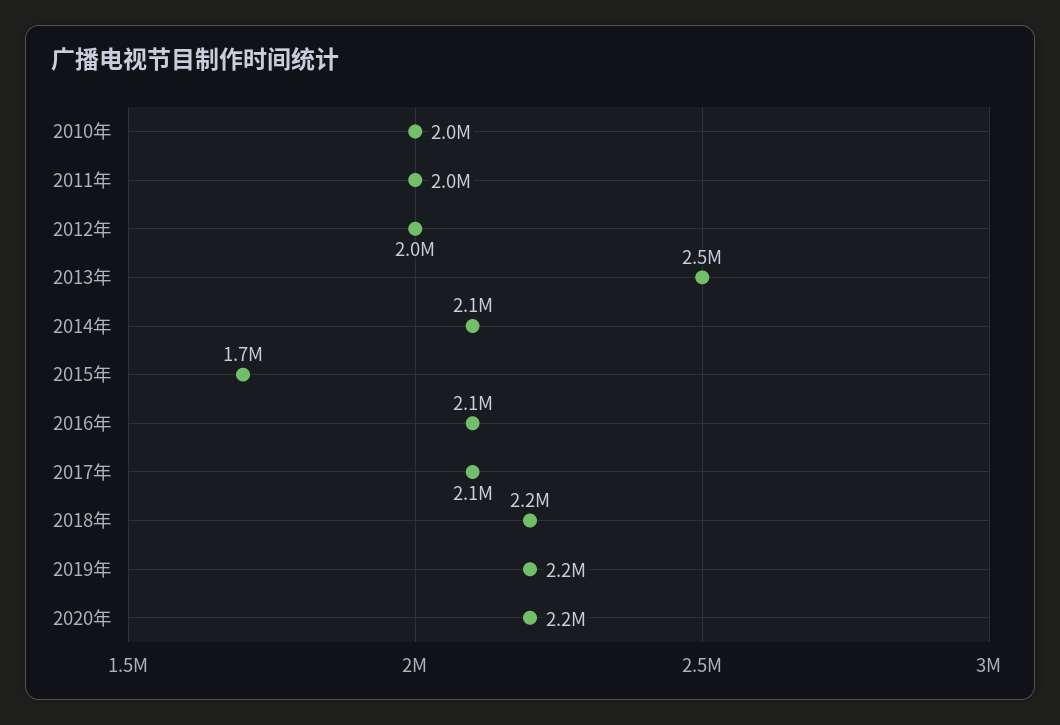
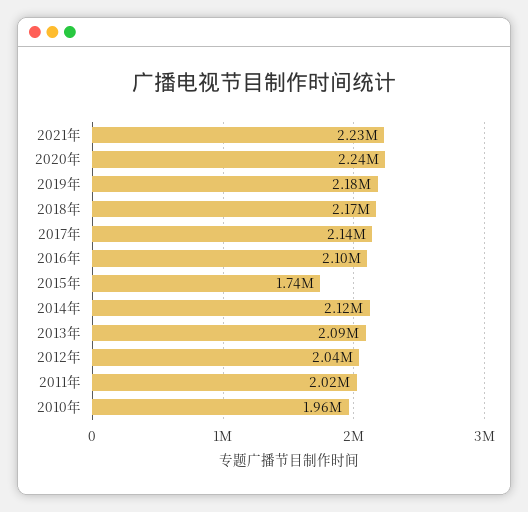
2013年: 2500000 -> 2090000
2021年: none -> 2230000

